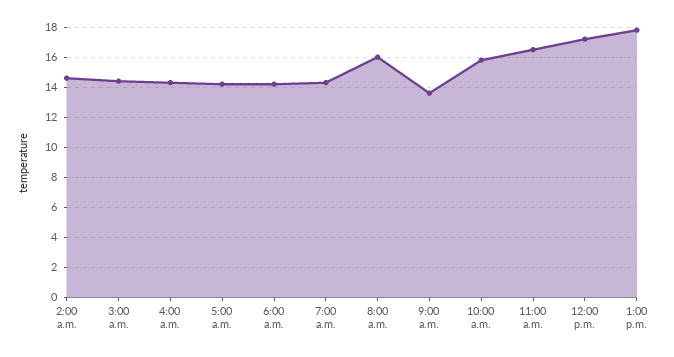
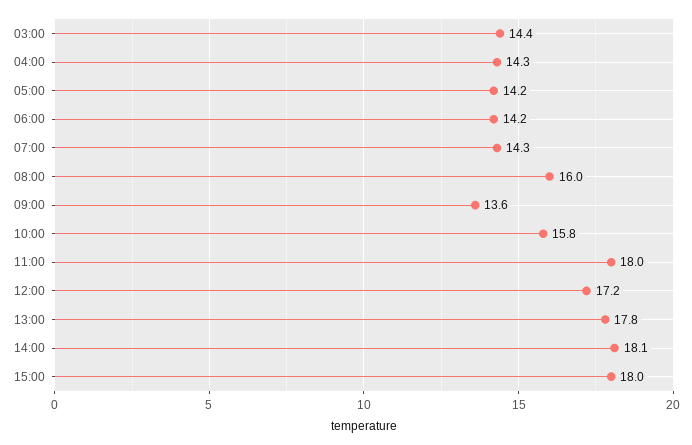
2:00 a.m.: 14.5 -> none
11:00 a.m.: 16.5 -> 18
14:00: none -> 18.1
15:00: none -> 18

